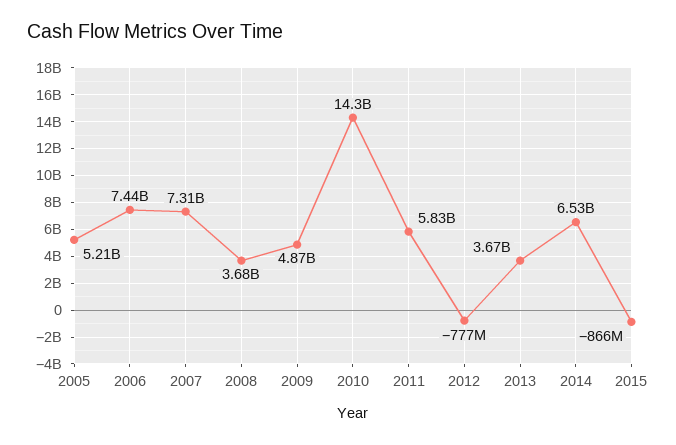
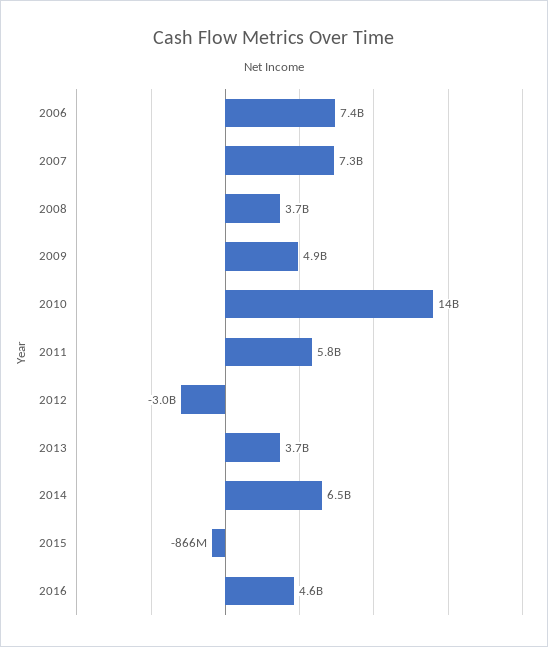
2005: 5210000000 -> none
2012: -777000000 -> -3000000000
2016: none -> 4600000000

